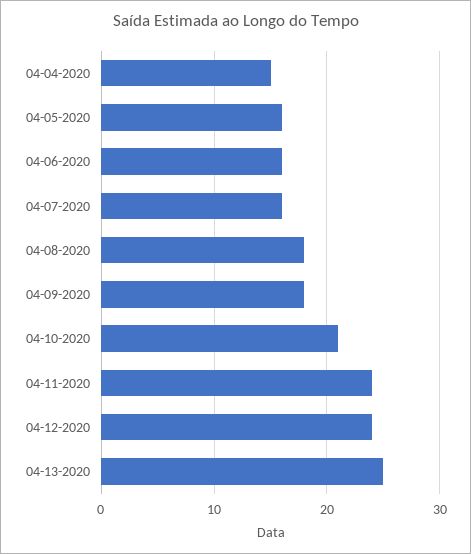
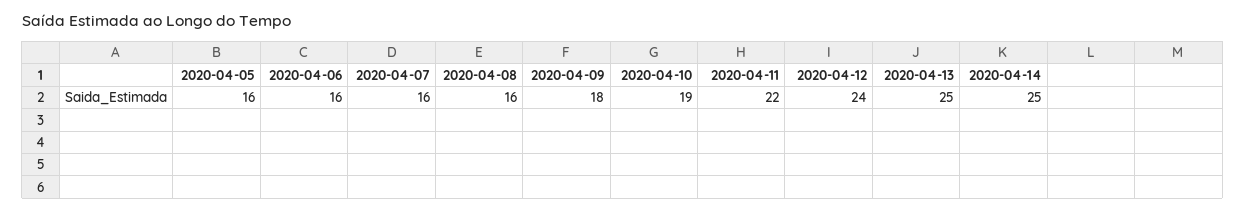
04-04-2020: 15 -> none
04-08-2020: 18 -> 16
04-10-2020: 21 -> 19
04-11-2020: 24 -> 22
2020-04-14: none -> 25

